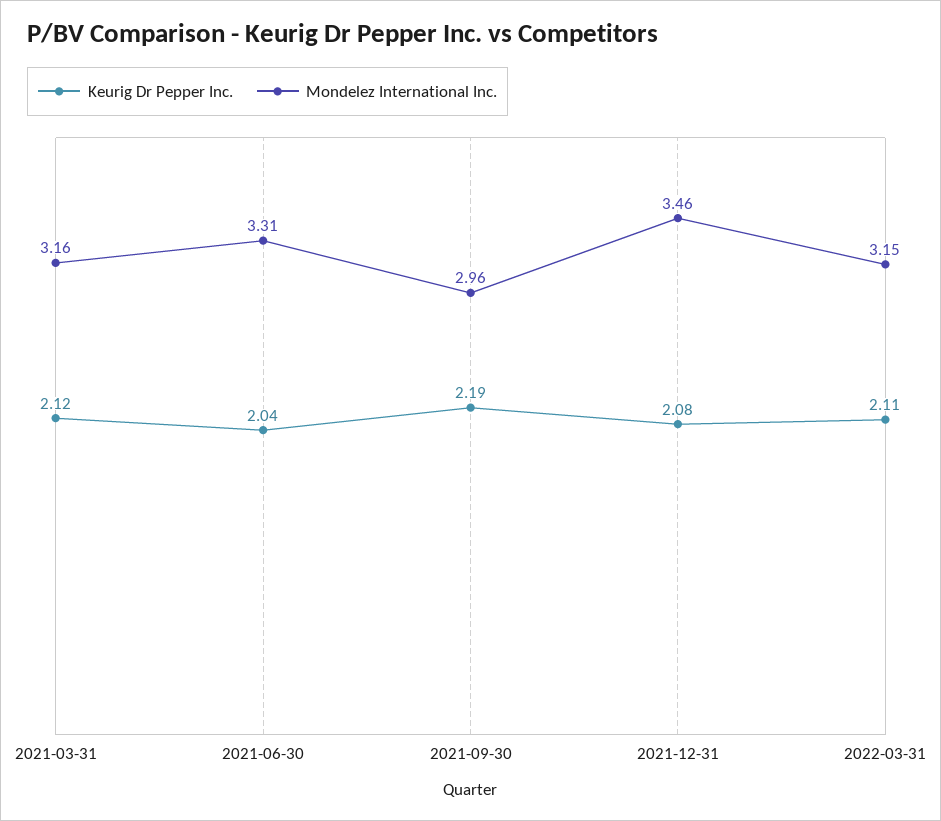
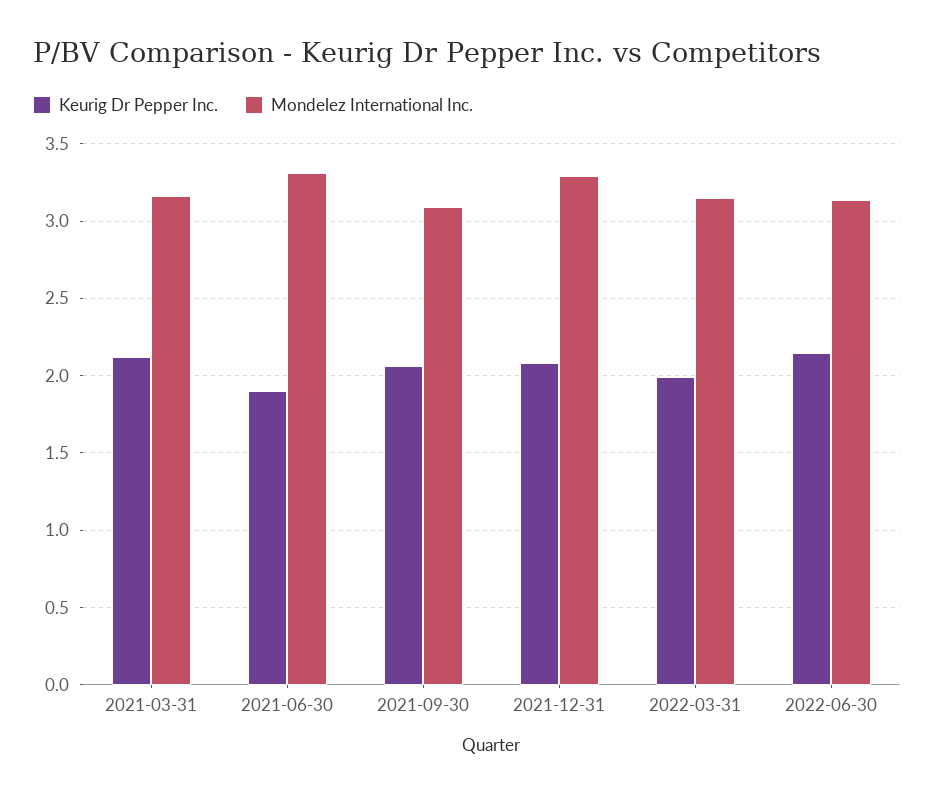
Keurig Dr Pepper Inc., 2021-06-30: 2.04 -> 1.9
Keurig Dr Pepper Inc., 2021-09-30: 2.19 -> 2.05
Mondelez International Inc., 2021-09-30: 2.96 -> 3.1
Mondelez International Inc., 2021-12-31: 3.46 -> 3.3
Keurig Dr Pepper Inc., 2022-03-31: 2.11 -> 2
Keurig Dr Pepper Inc., 2022-06-30: none -> 2.15
Mondelez International Inc., 2022-06-30: none -> 3.15

